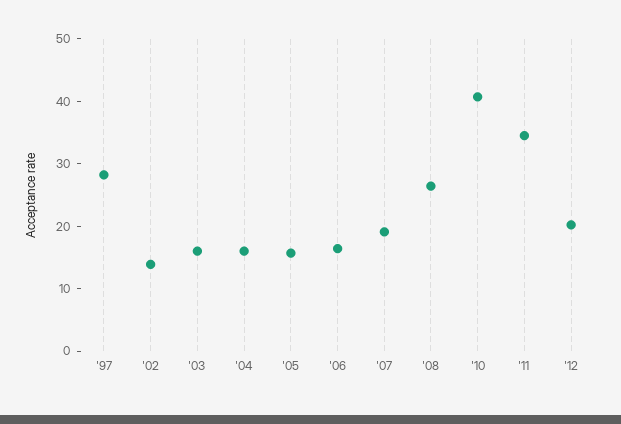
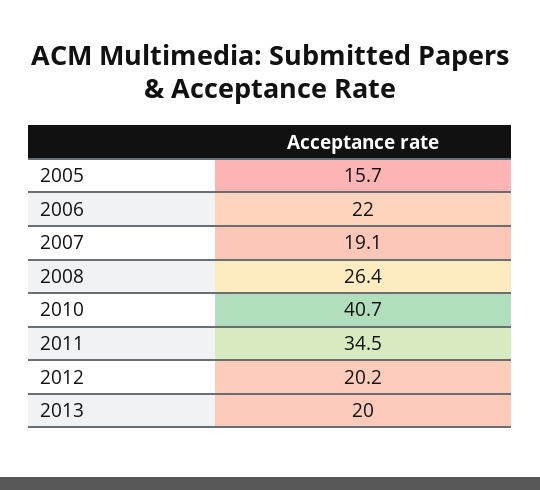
'97: 28 -> none
'02: 14 -> none
'03: 16 -> none
'04: 16 -> none
'06: 16 -> 22
2013: none -> 20

